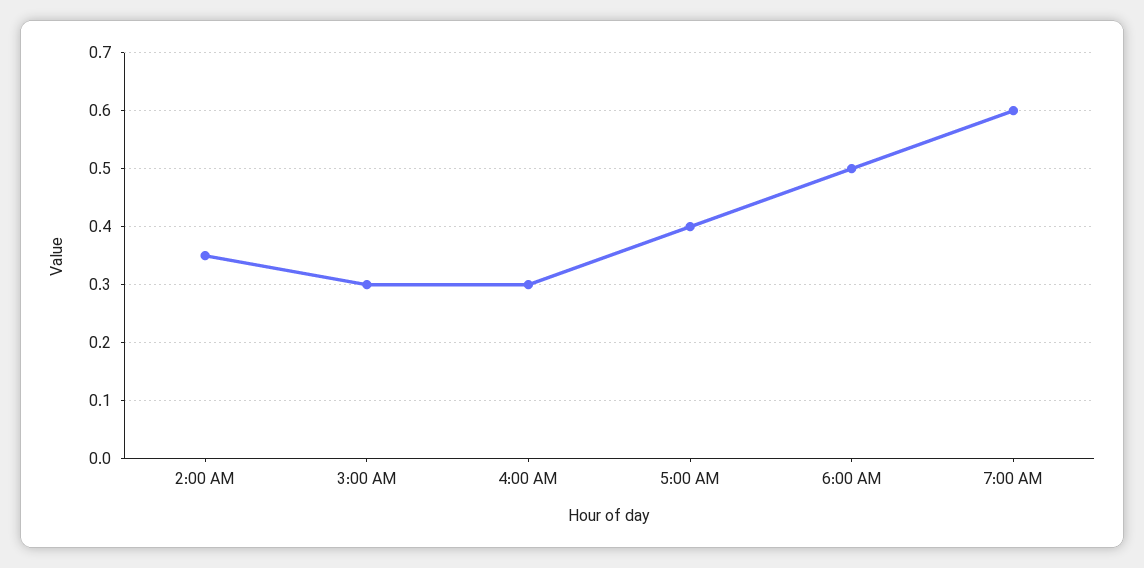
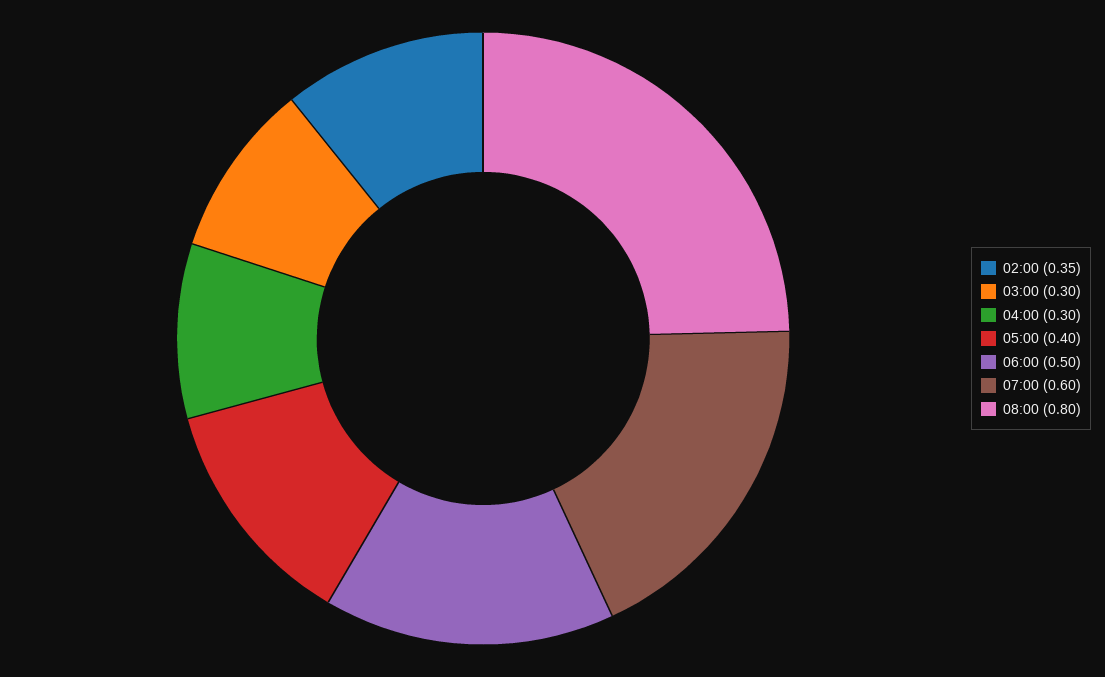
08:00: none -> 0.8

